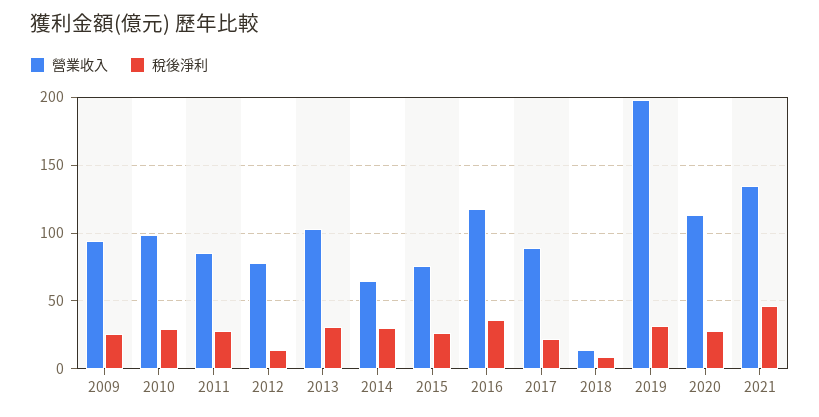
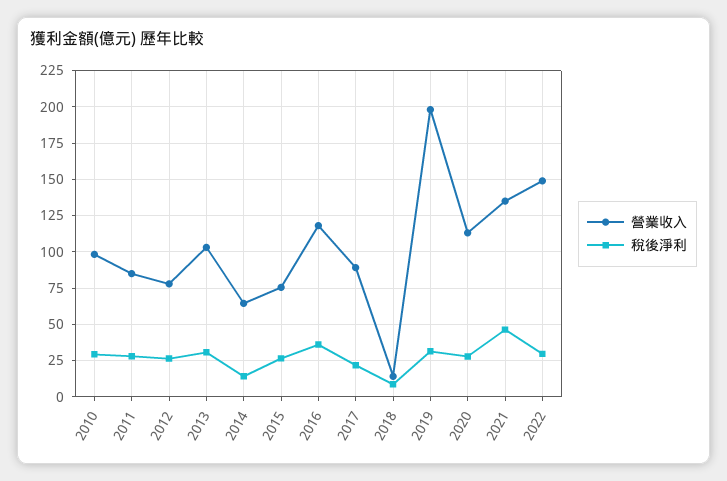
營業收入, 2009: 95 -> none
稅後淨利, 2009: 25 -> none
稅後淨利, 2012: 15 -> 25
稅後淨利, 2014: 30 -> 15
營業收入, 2022: none -> 150
稅後淨利, 2022: none -> 30

